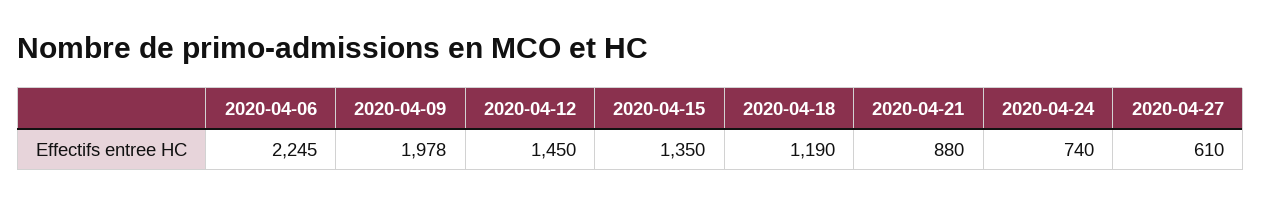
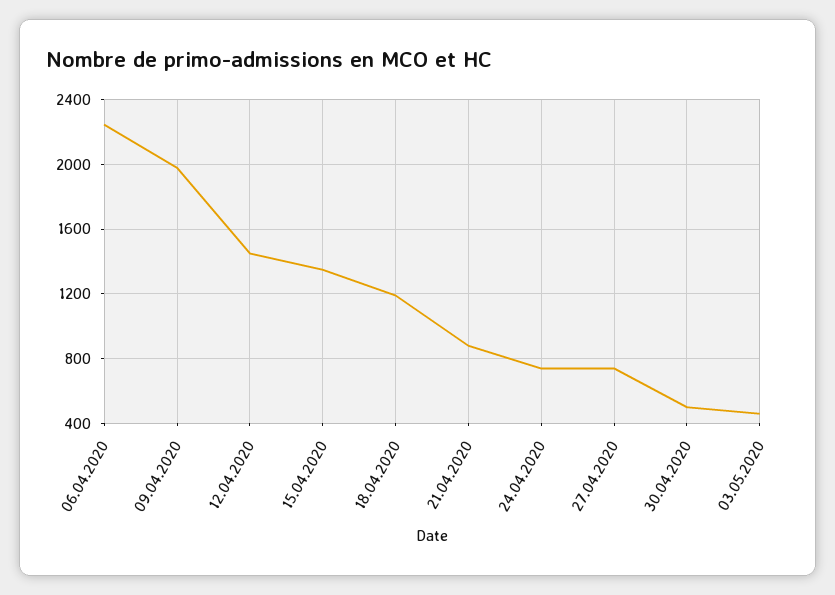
2020-04-27: 610 -> 750
30.04.2020: none -> 500
03.05.2020: none -> 450

